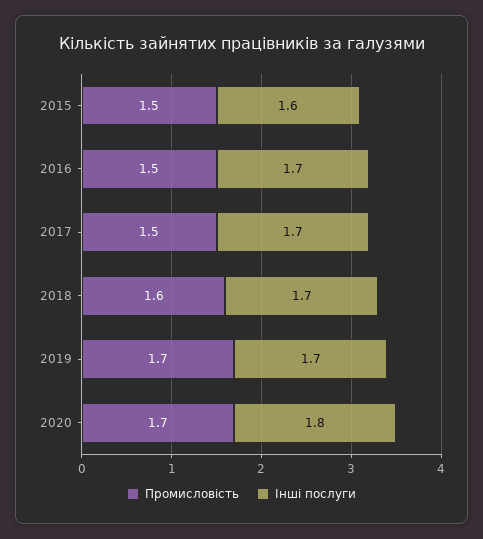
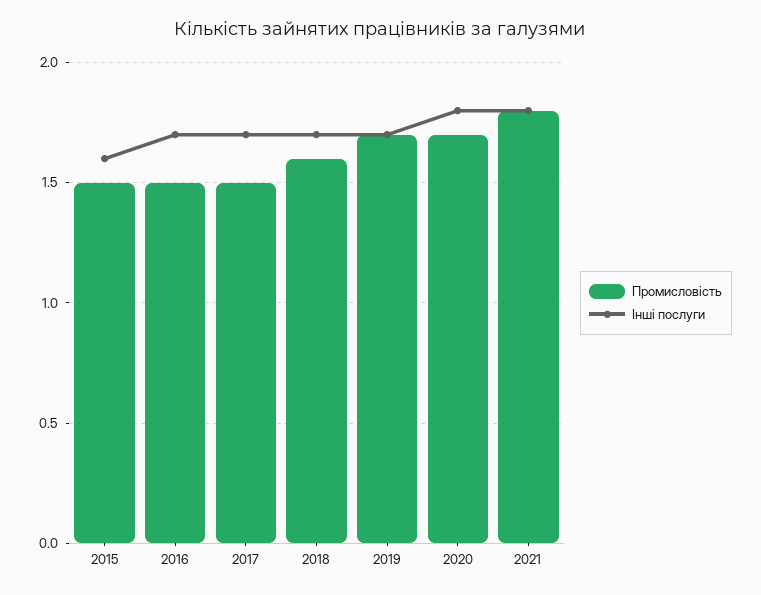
Промисловість, 2021: none -> 1.8
Інші послуги, 2021: none -> 1.8

